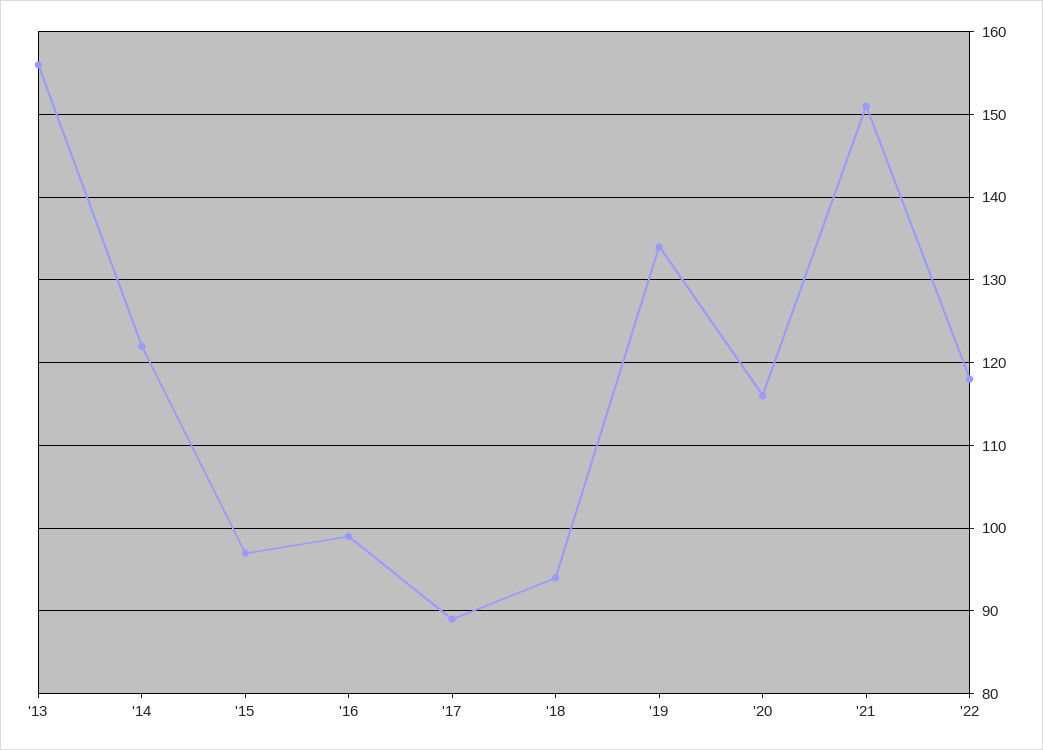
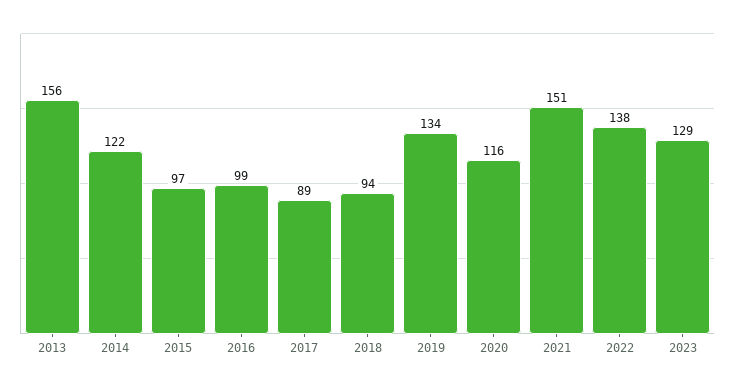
'22: 118 -> 138
2023: none -> 129

